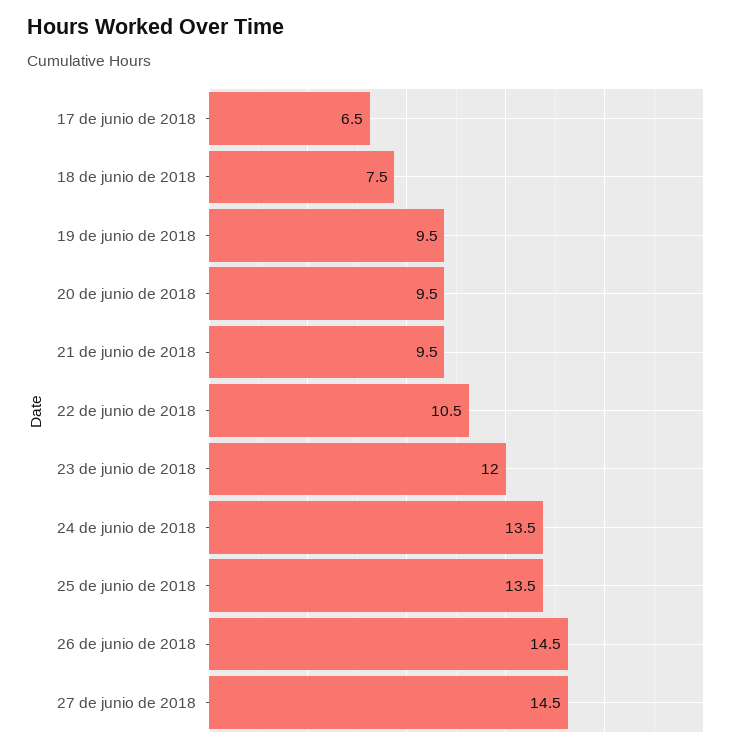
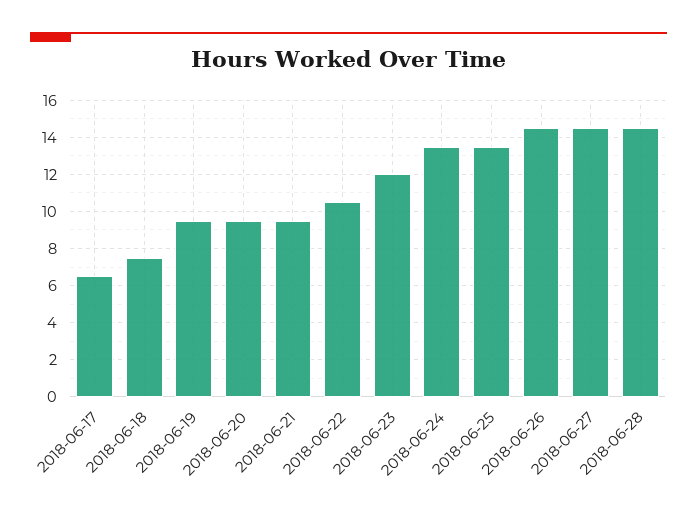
2018-06-28: none -> 14.5

